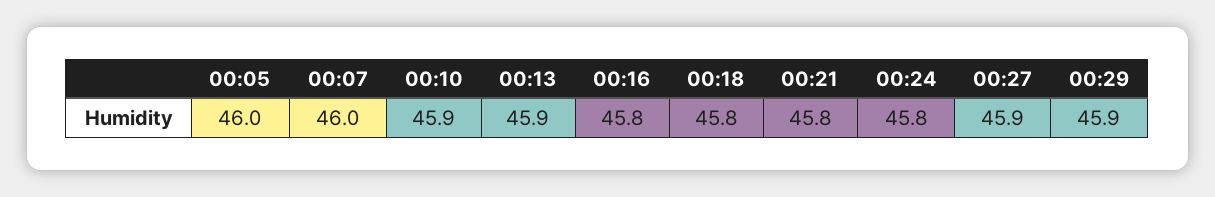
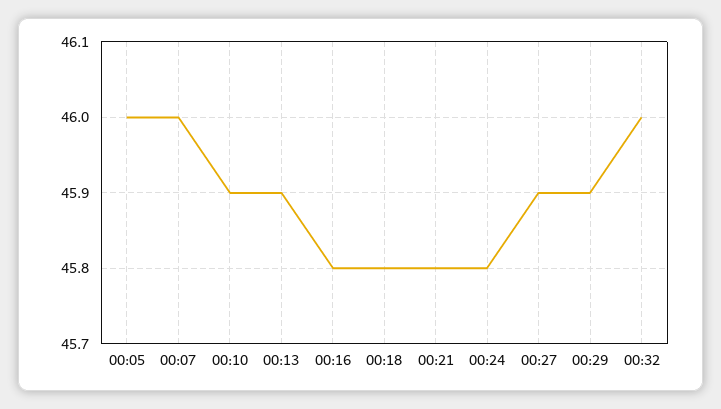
00:32: none -> 46

